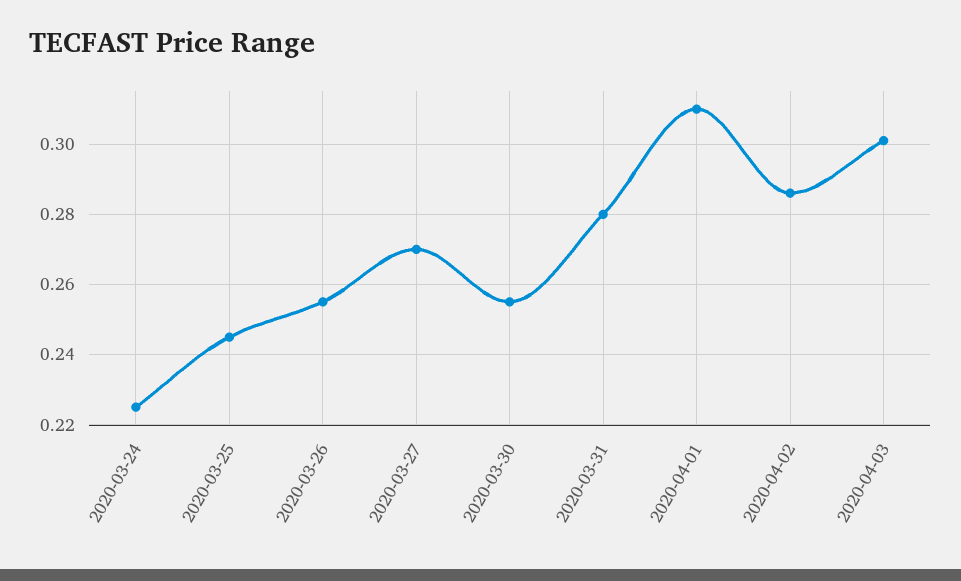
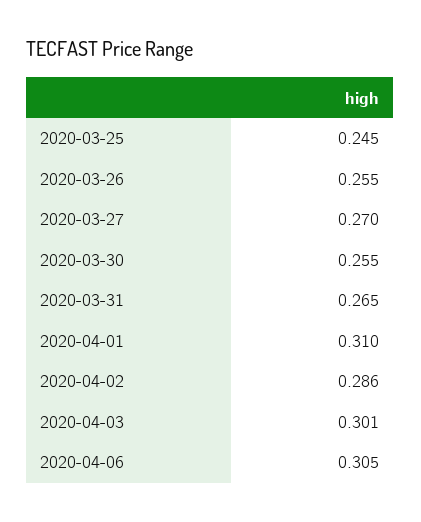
2020-03-24: 0.225 -> none
2020-03-31: 0.28 -> 0.265
2020-04-06: none -> 0.305

